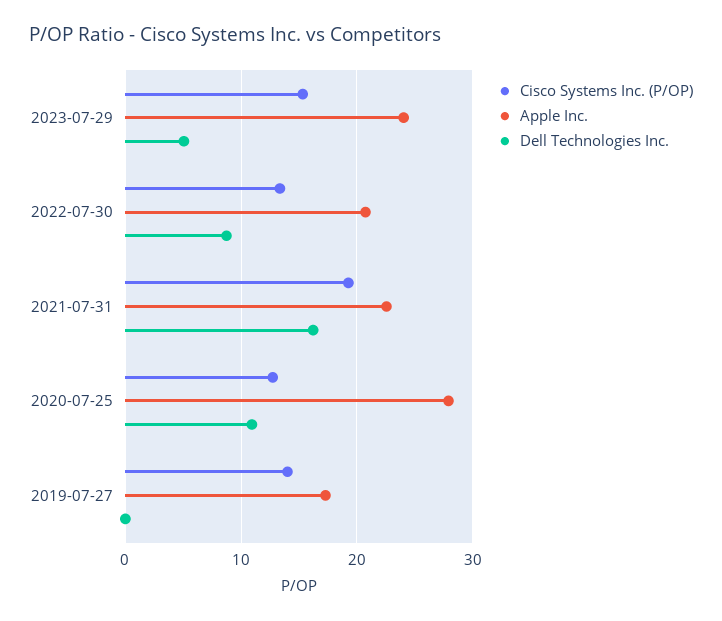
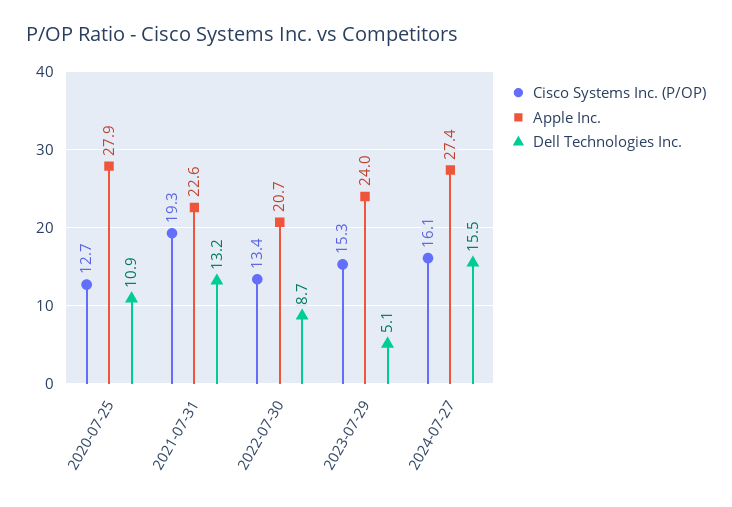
Dell Technologies Inc., 2021-07-31: 16 -> 13.2
Cisco Systems Inc. (P/OP), 2019-07-27: 14 -> none
Apple Inc., 2019-07-27: 17 -> none
Dell Technologies Inc., 2019-07-27: 0 -> none
Cisco Systems Inc. (P/OP), 2024-07-27: none -> 16.1
Apple Inc., 2024-07-27: none -> 27.4
Dell Technologies Inc., 2024-07-27: none -> 15.5

